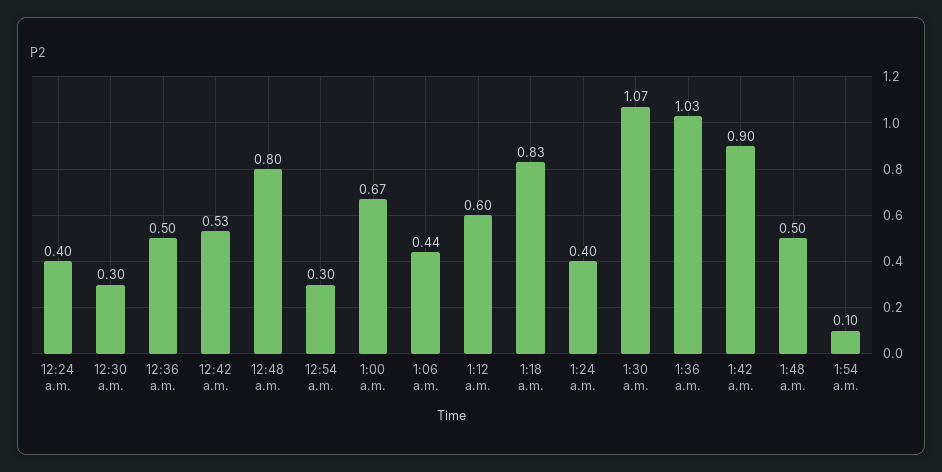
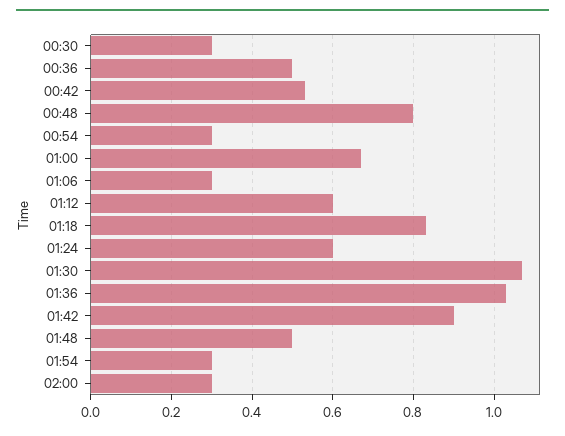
12:24 a.m.: 0.4 -> none
1:06 a.m.: 0.44 -> 0.3
1:24 a.m.: 0.4 -> 0.6
1:54 a.m.: 0.1 -> 0.3
02:00: none -> 0.3

